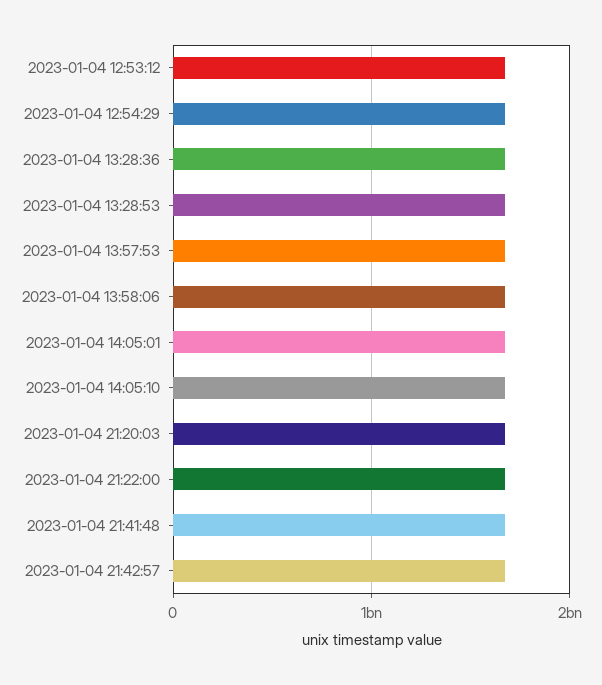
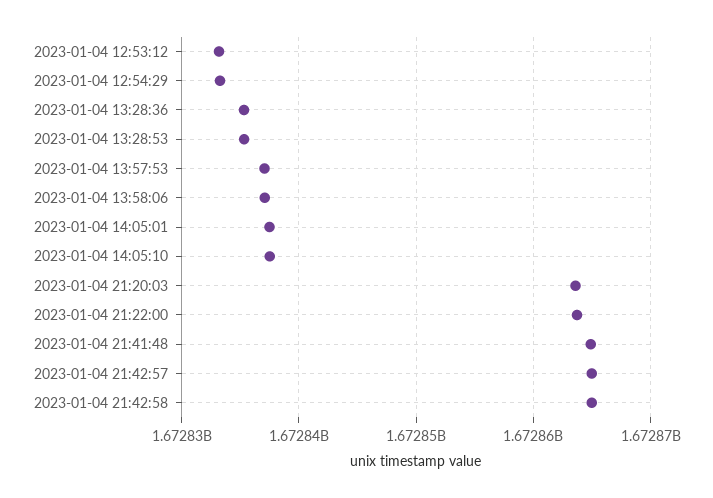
2023-01-04 21:42:58: none -> 1672865000

